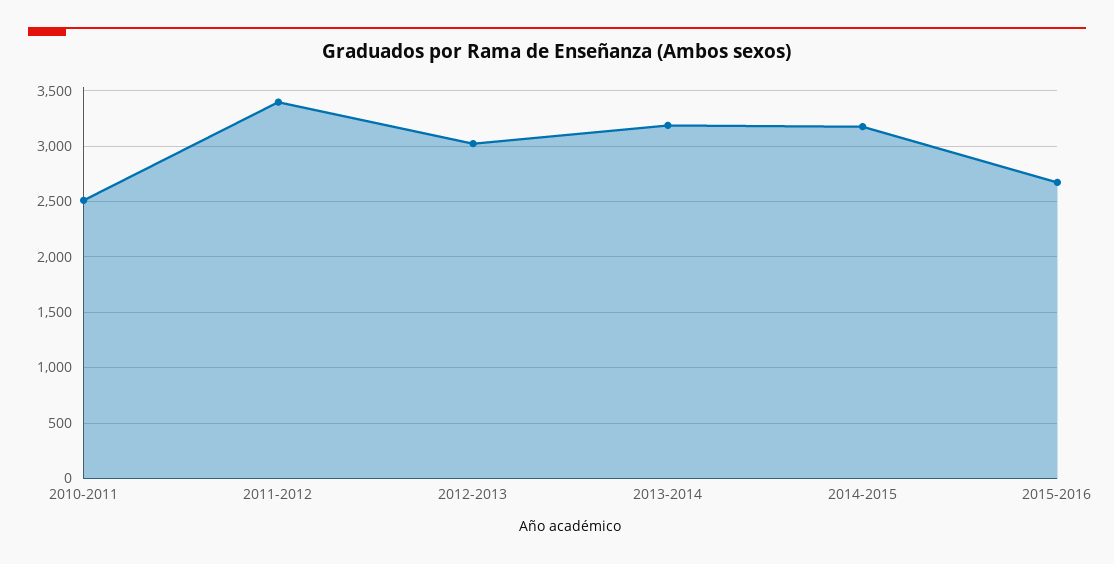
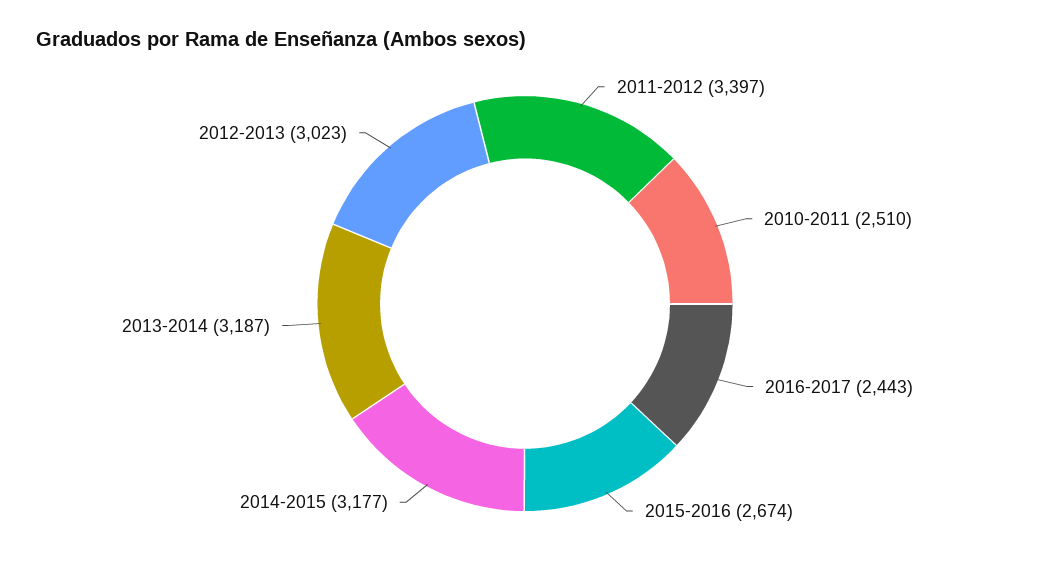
2016-2017: none -> 2443

